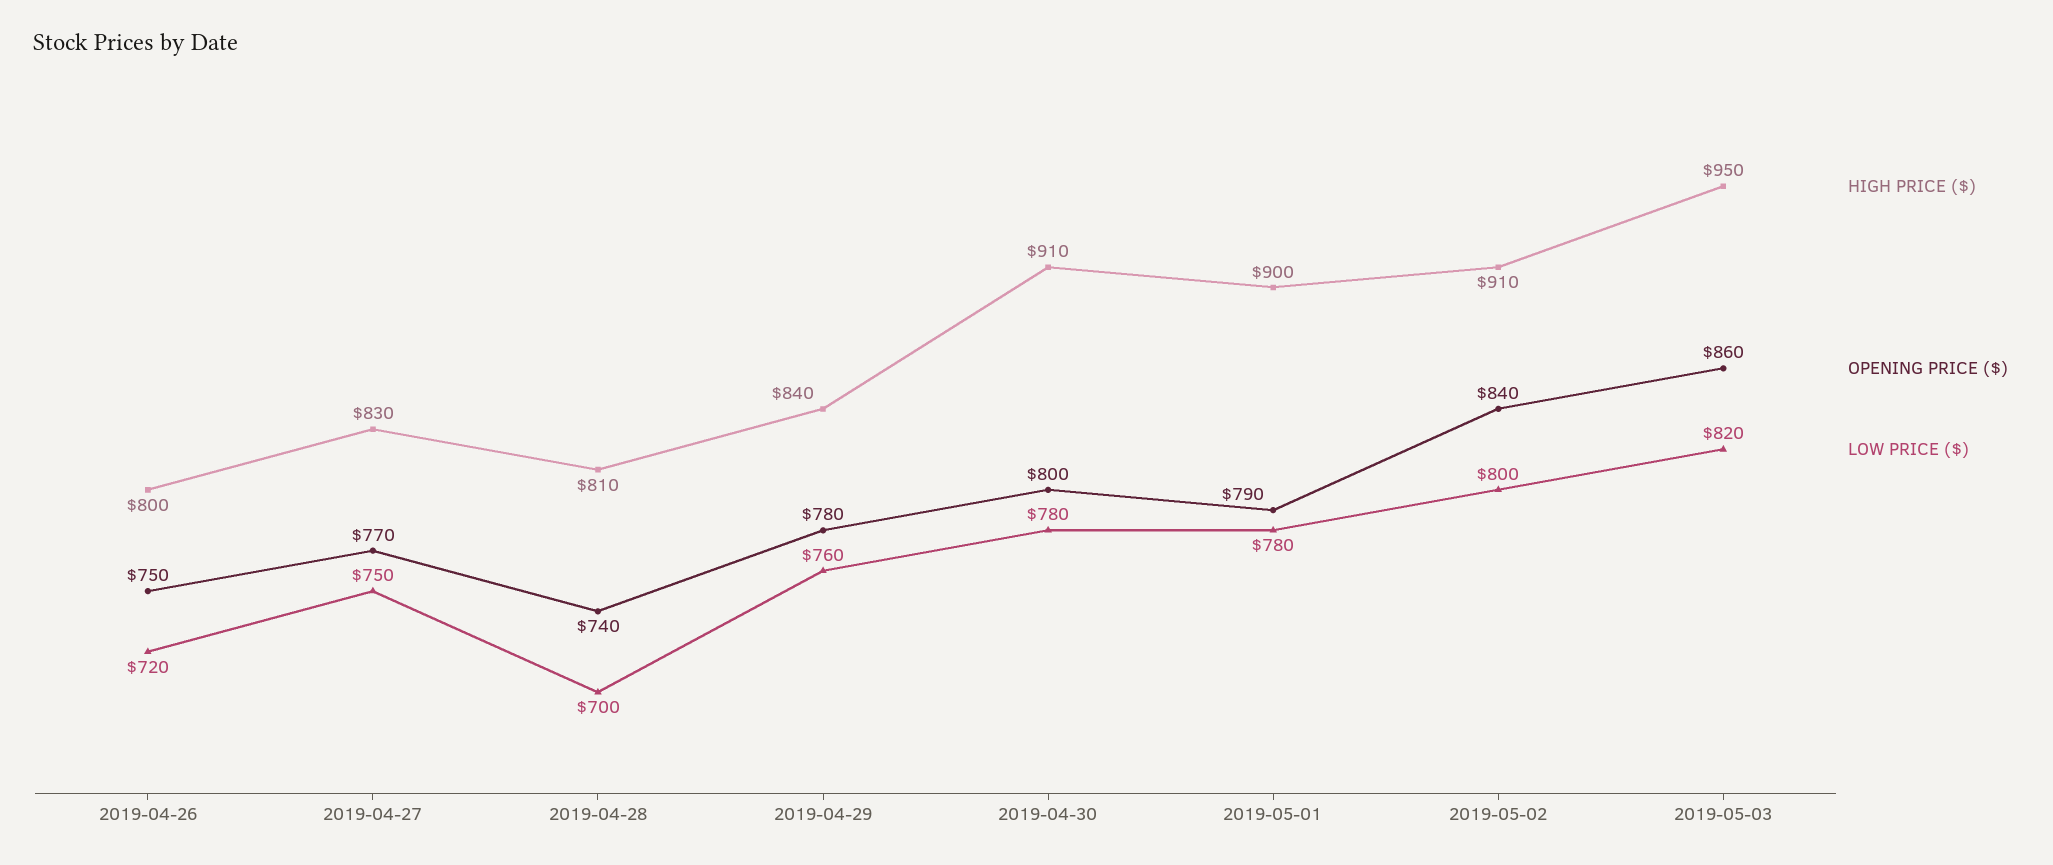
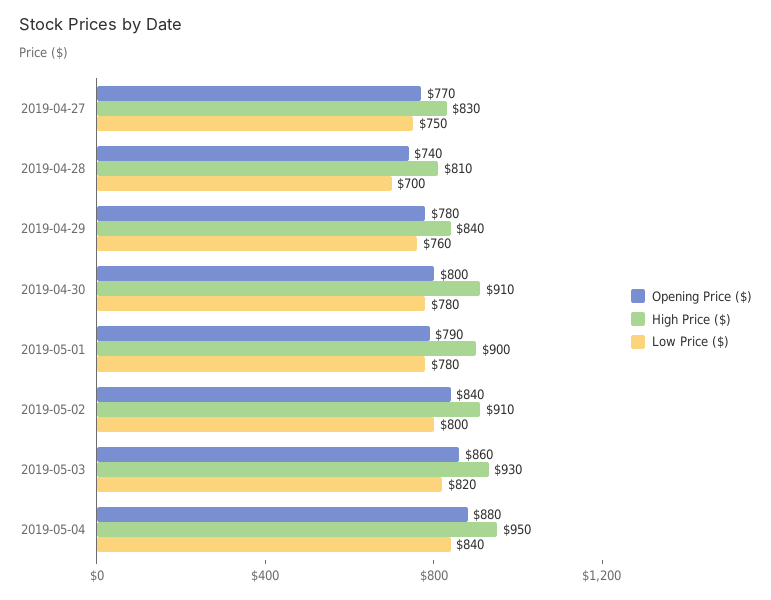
HIGH PRICE ($), 2019-04-26: 800 -> none
OPENING PRICE ($), 2019-04-26: 750 -> none
LOW PRICE ($), 2019-04-26: 720 -> none
HIGH PRICE ($), 2019-05-03: 950 -> 930
OPENING PRICE ($), 2019-05-04: none -> 880
HIGH PRICE ($), 2019-05-04: none -> 950
LOW PRICE ($), 2019-05-04: none -> 840

